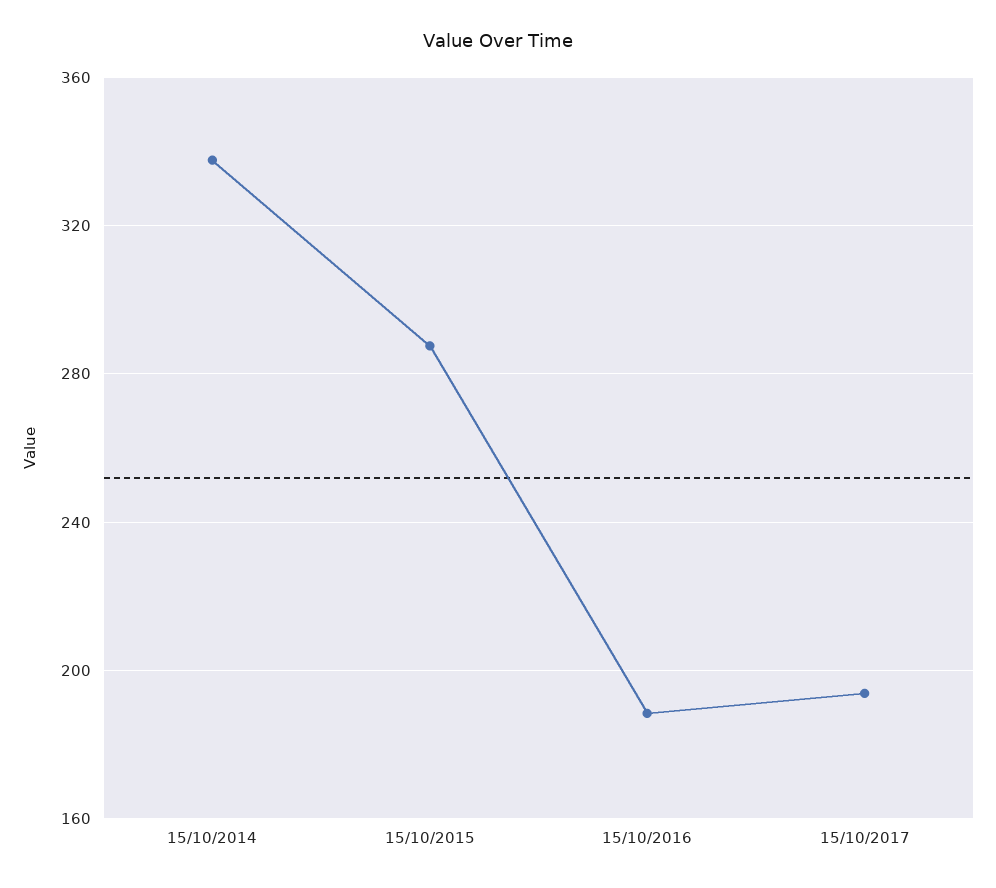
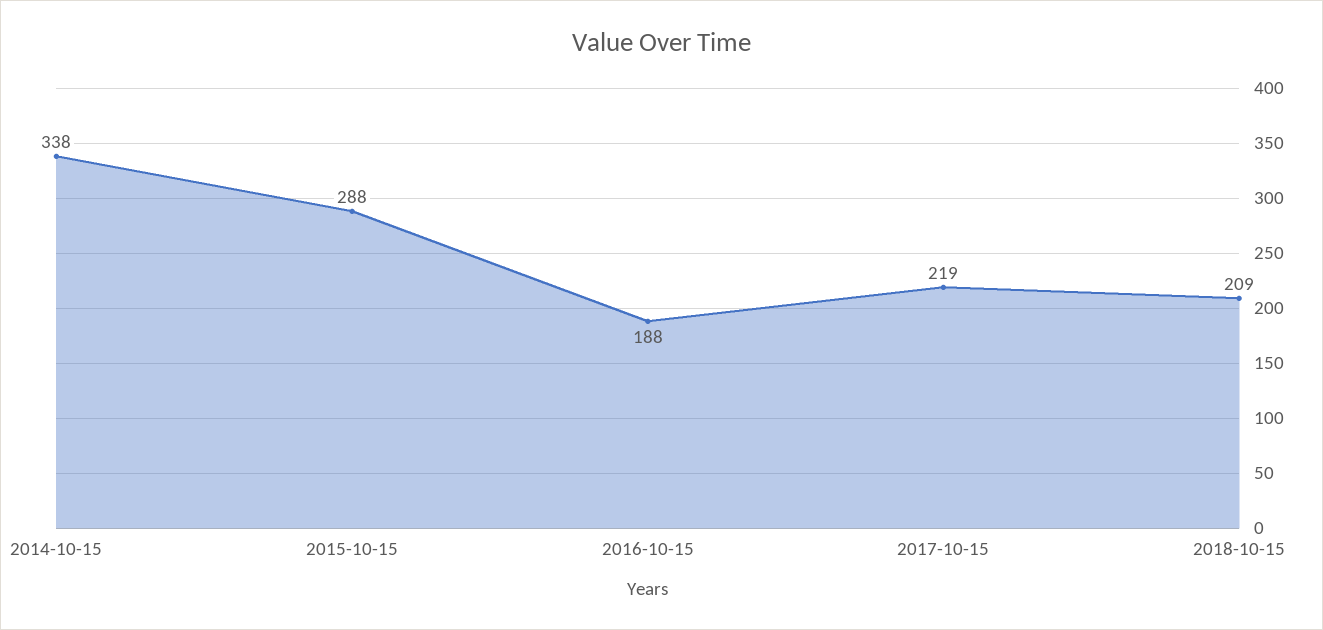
15/10/2017: 195 -> 219
2018-10-15: none -> 209

